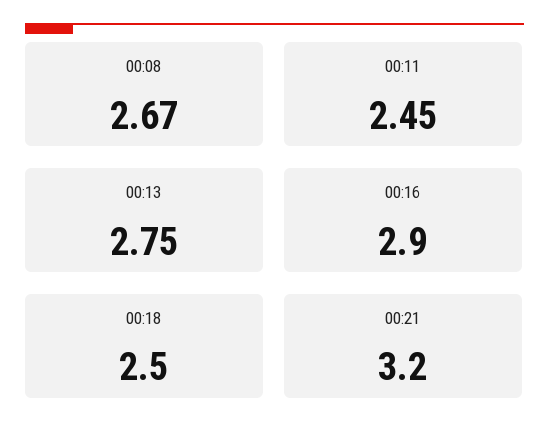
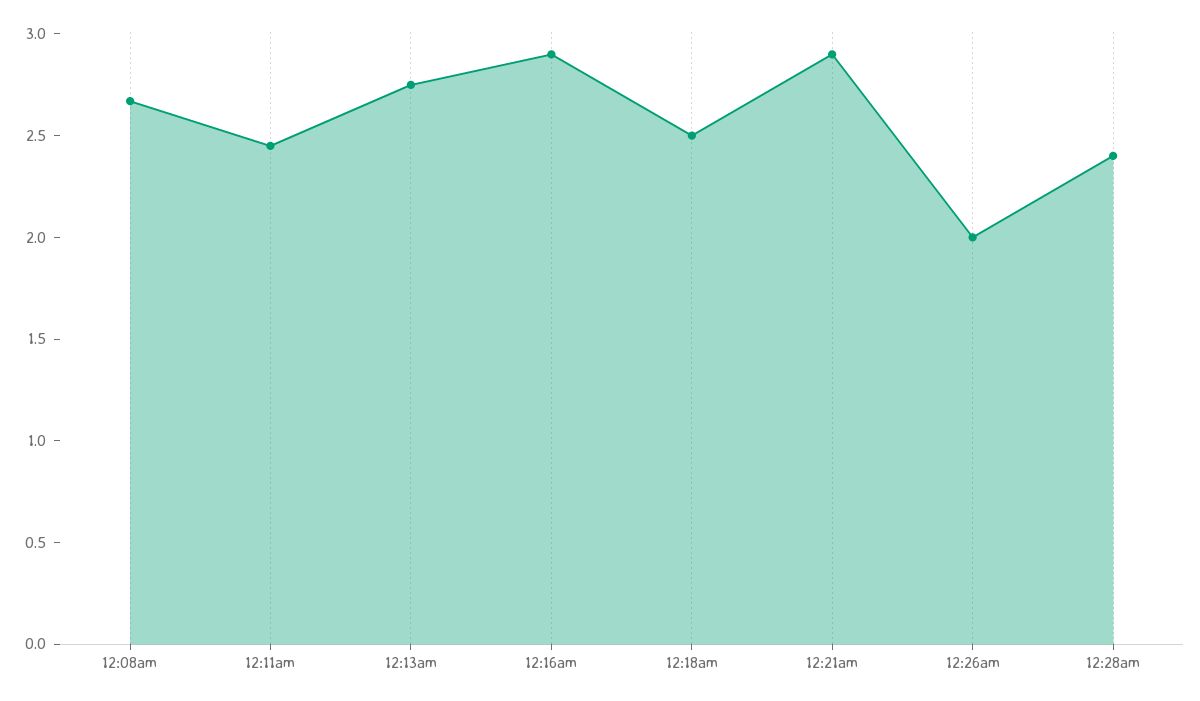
00:21: 3.2 -> 2.9
12:26am: none -> 2
12:28am: none -> 2.4

